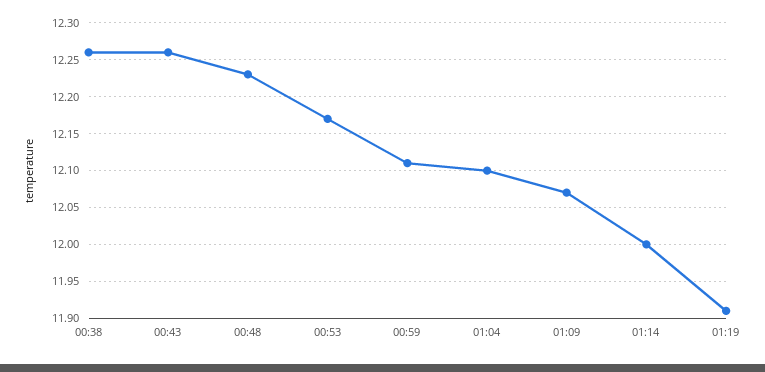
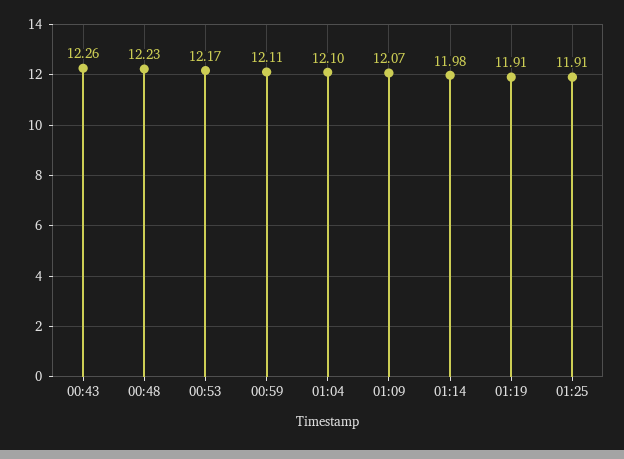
00:38: 12.26 -> none
01:14: 12 -> 11.98
01:25: none -> 11.91

